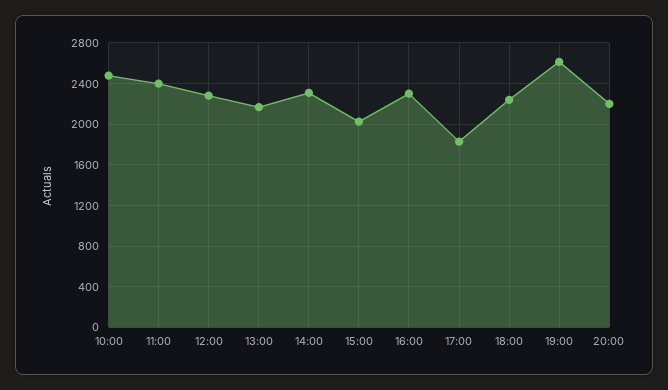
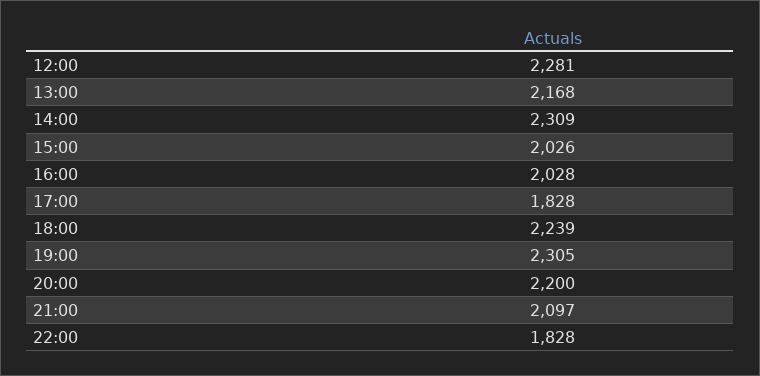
10:00: 2500 -> none
11:00: 2400 -> none
16:00: 2300 -> 2028
19:00: 2600 -> 2305
21:00: none -> 2097
22:00: none -> 1828

